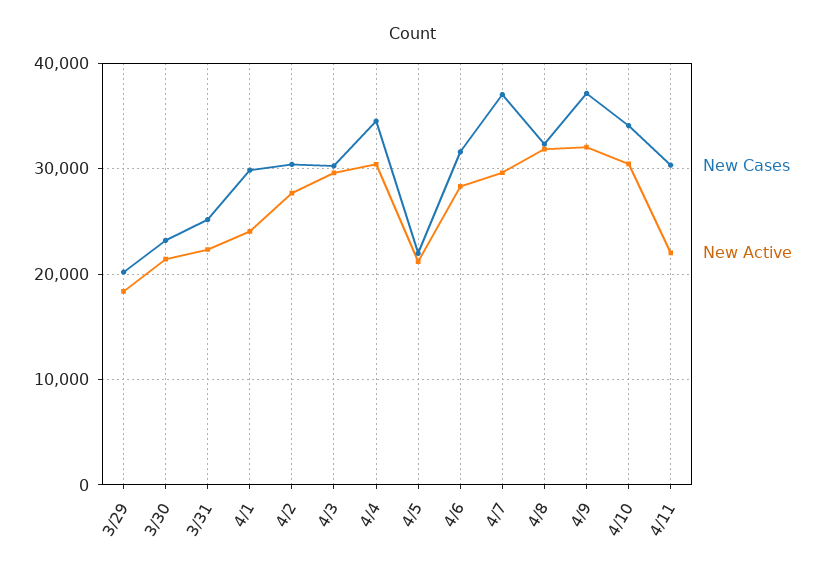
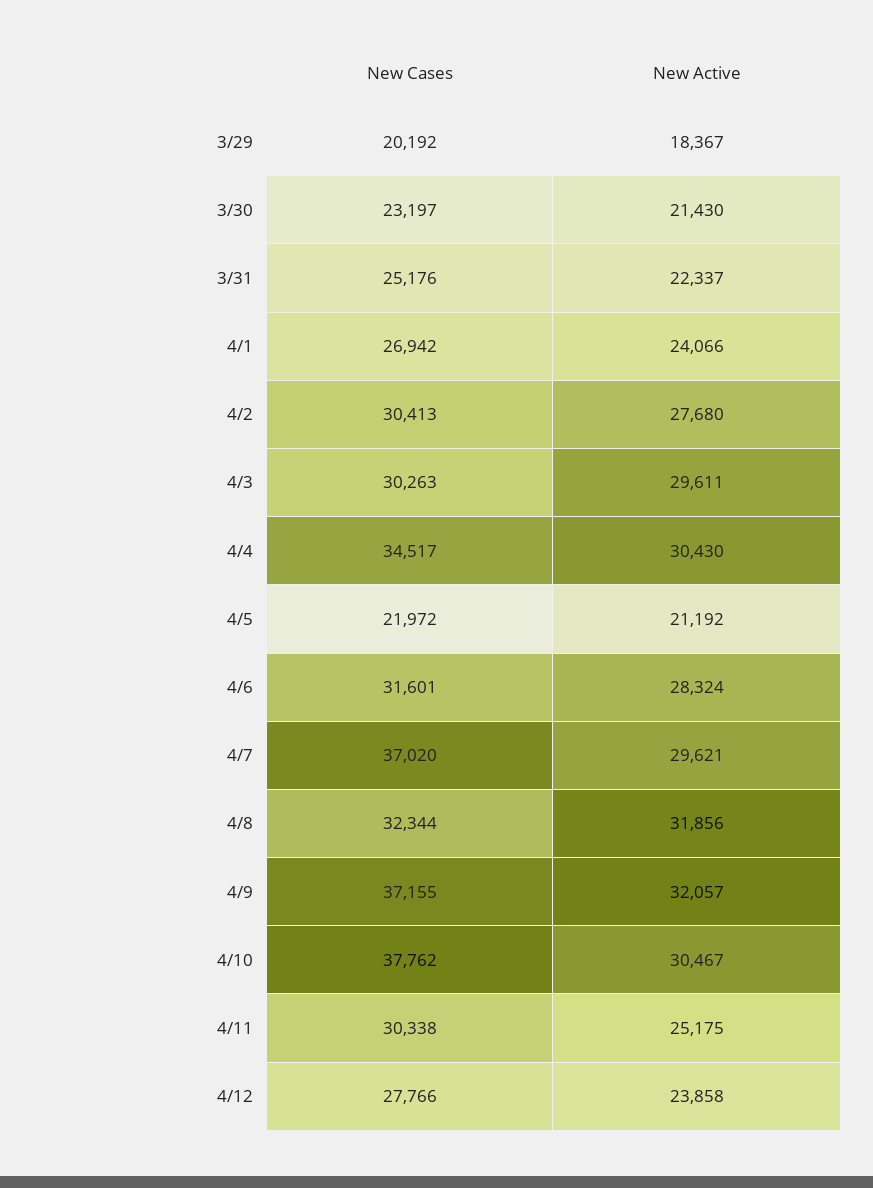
New Cases, 4/1: 30000 -> 26942
New Cases, 4/10: 34000 -> 37762
New Active, 4/11: 22000 -> 25175
New Cases, 4/12: none -> 27766
New Active, 4/12: none -> 23858

